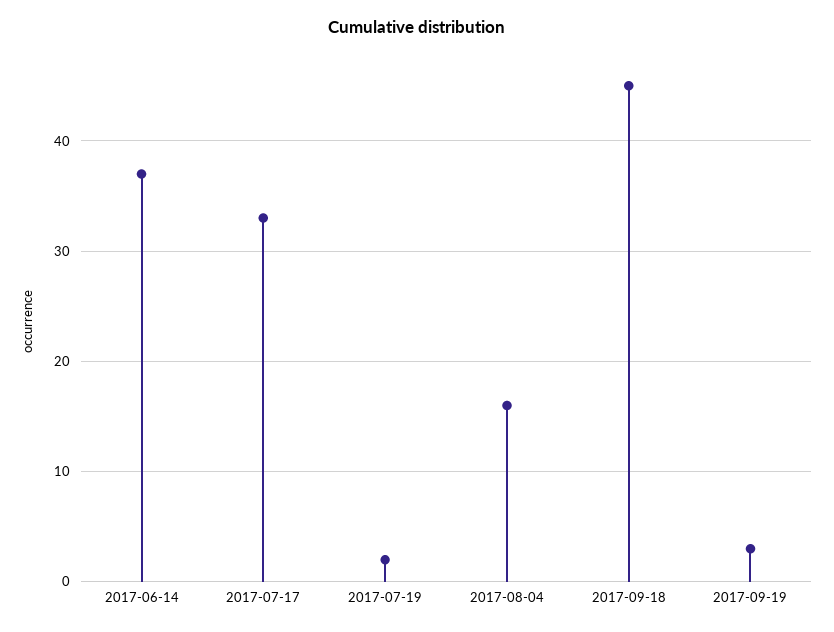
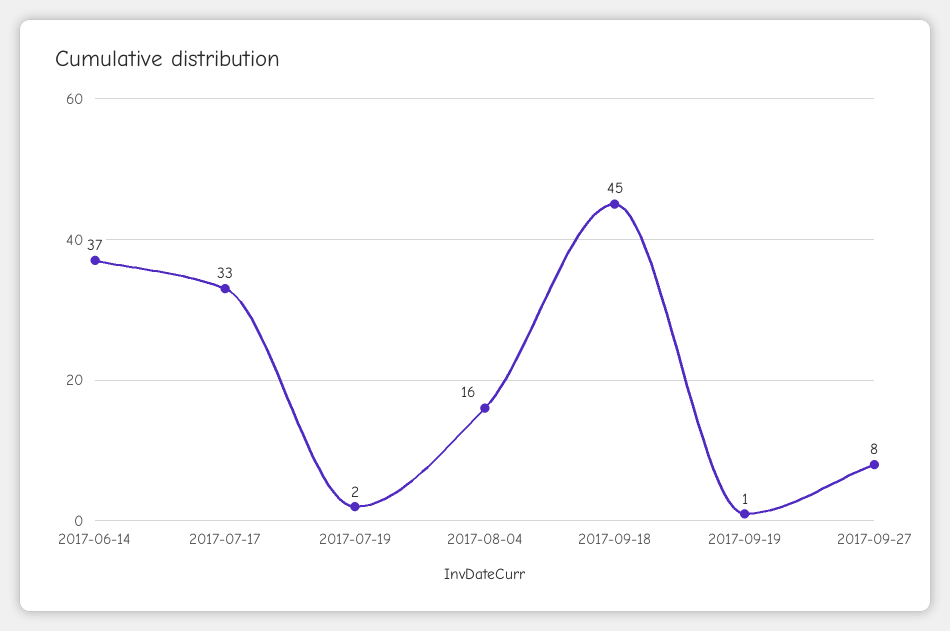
2017-09-19: 3 -> 1
2017-09-27: none -> 8

